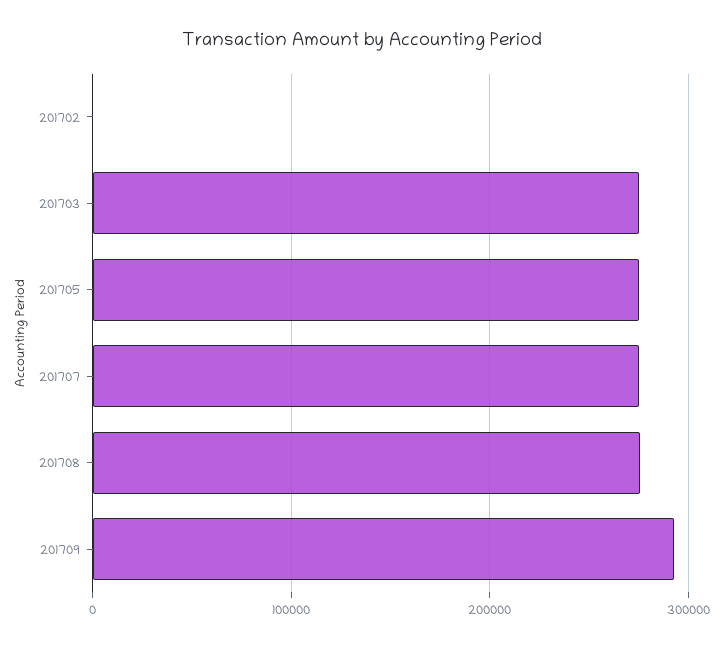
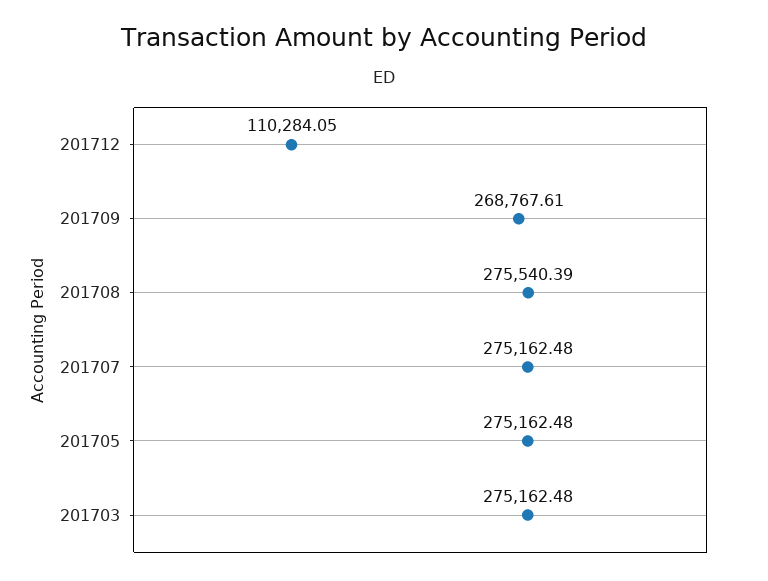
201702: 0 -> none
201709: 290000 -> 268767.61
201712: none -> 110284.05

